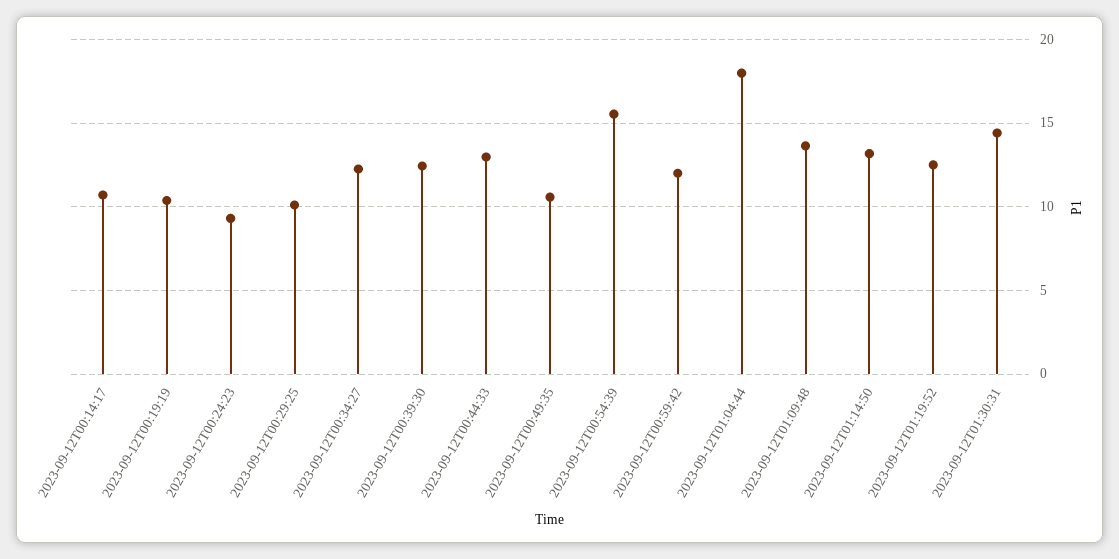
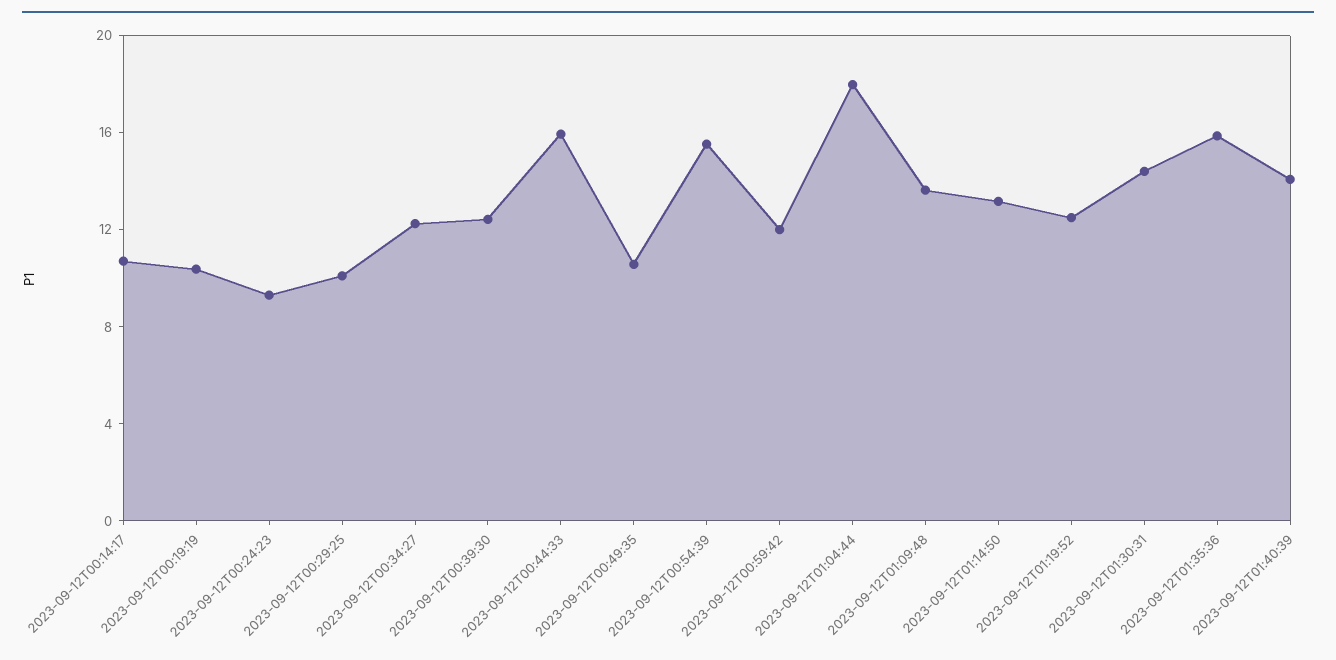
2023-09-12T00:44:33: 13 -> 16
2023-09-12T01:35:36: none -> 16
2023-09-12T01:40:39: none -> 14

